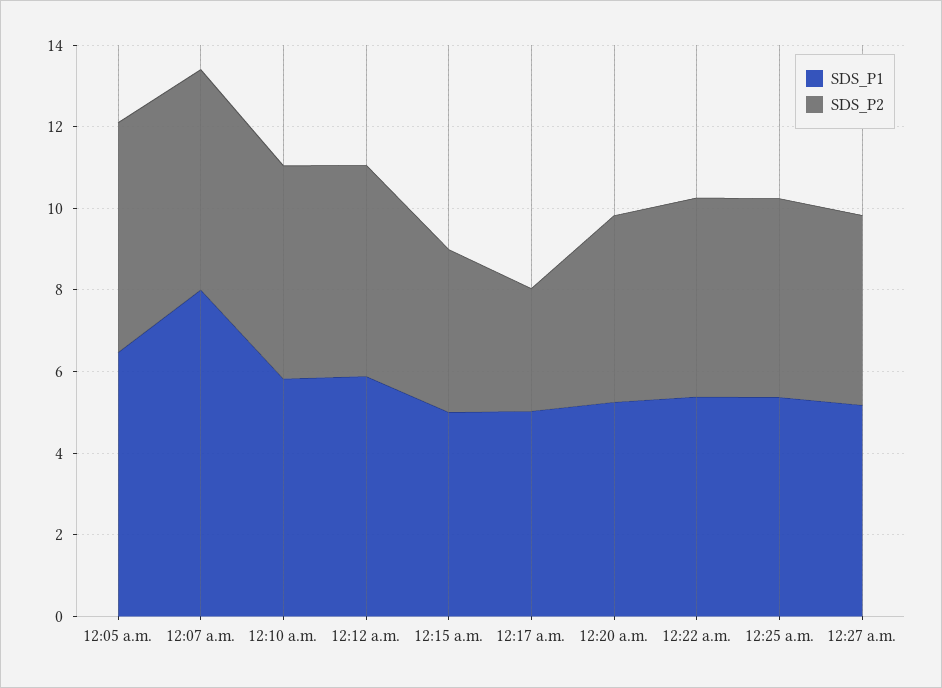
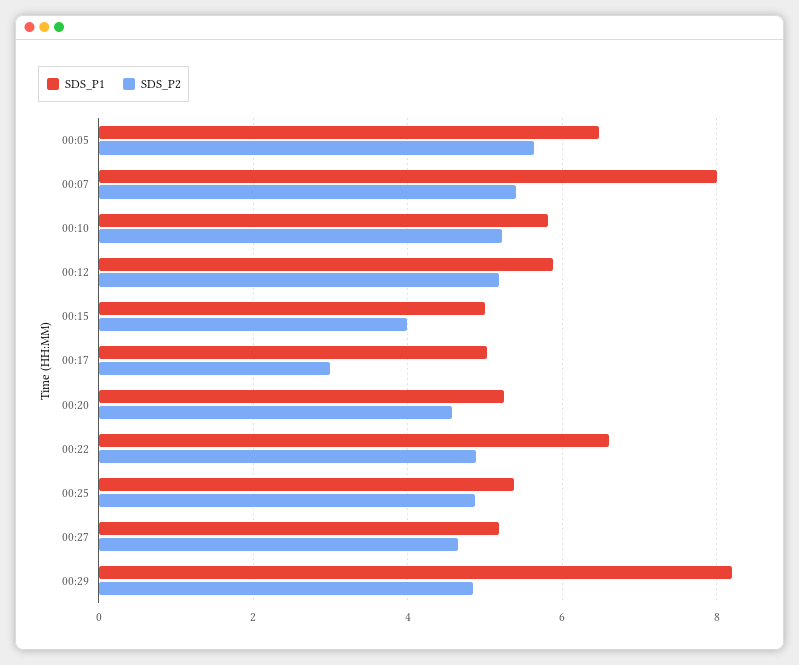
SDS_P1, 12:22 a.m.: 5.5 -> 6.6
SDS_P1, 00:29: none -> 8.2
SDS_P2, 00:29: none -> 4.8

